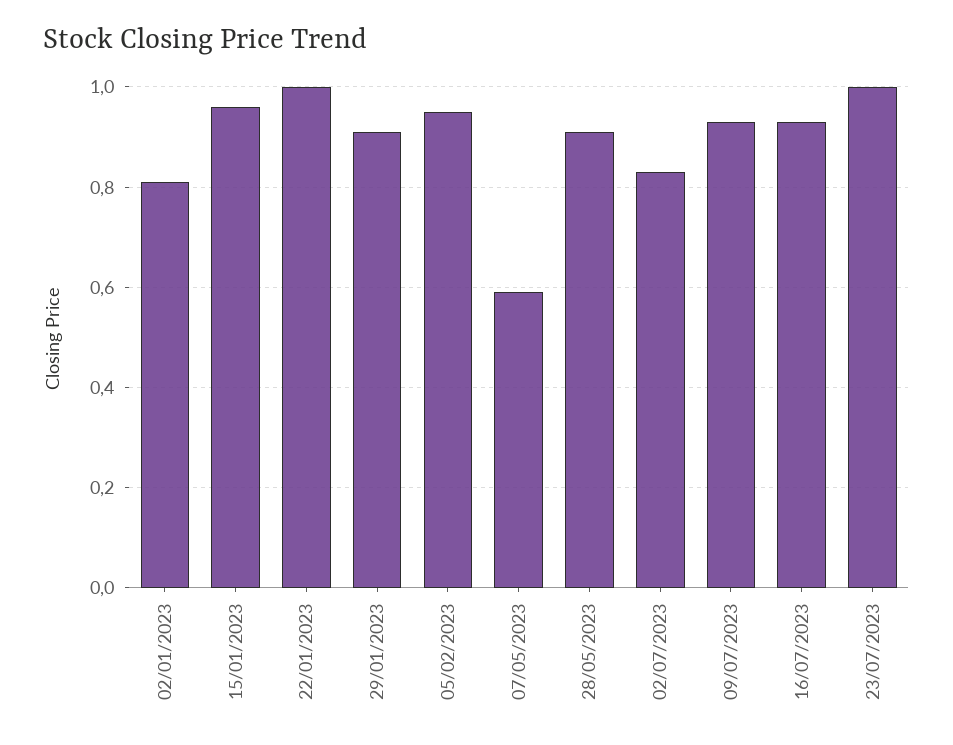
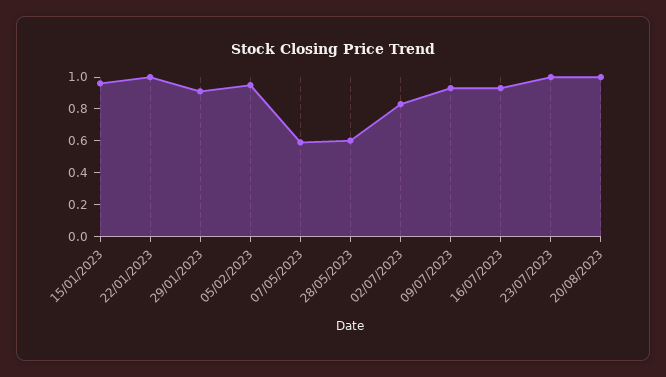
02/01/2023: 0.8 -> none
28/05/2023: 0.9 -> 0.6
20/08/2023: none -> 1

